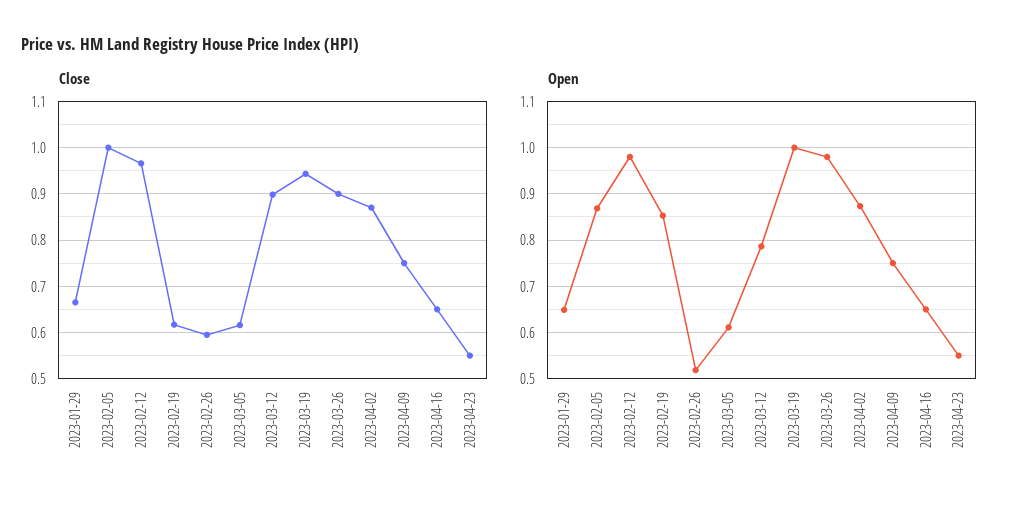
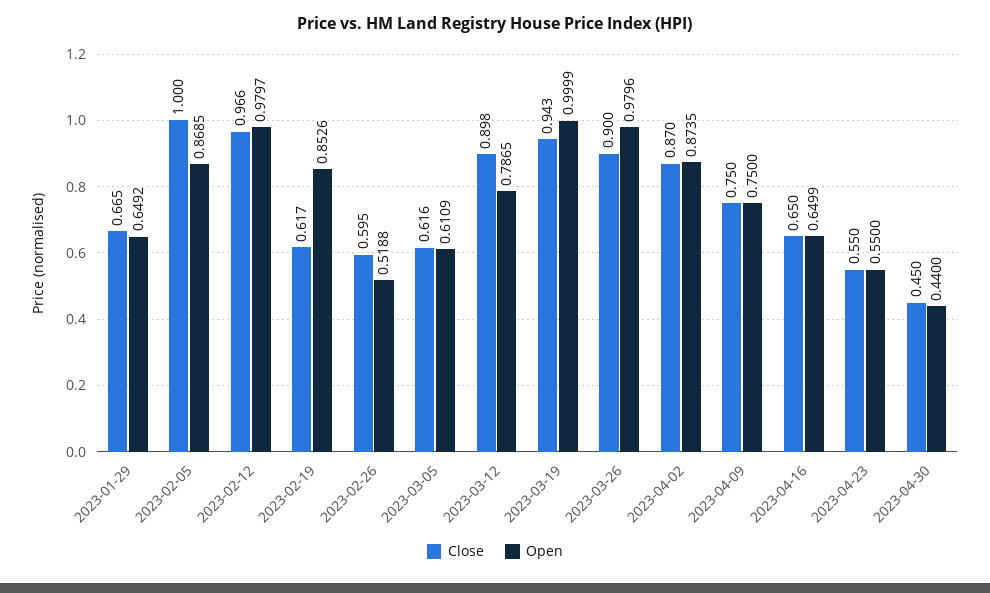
Close, 2023-04-30: none -> 0.45
Open, 2023-04-30: none -> 0.44

